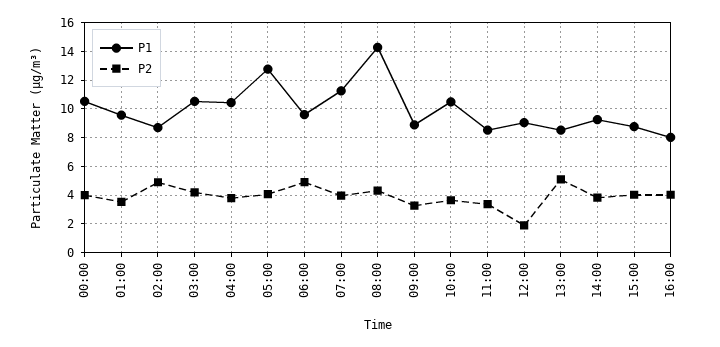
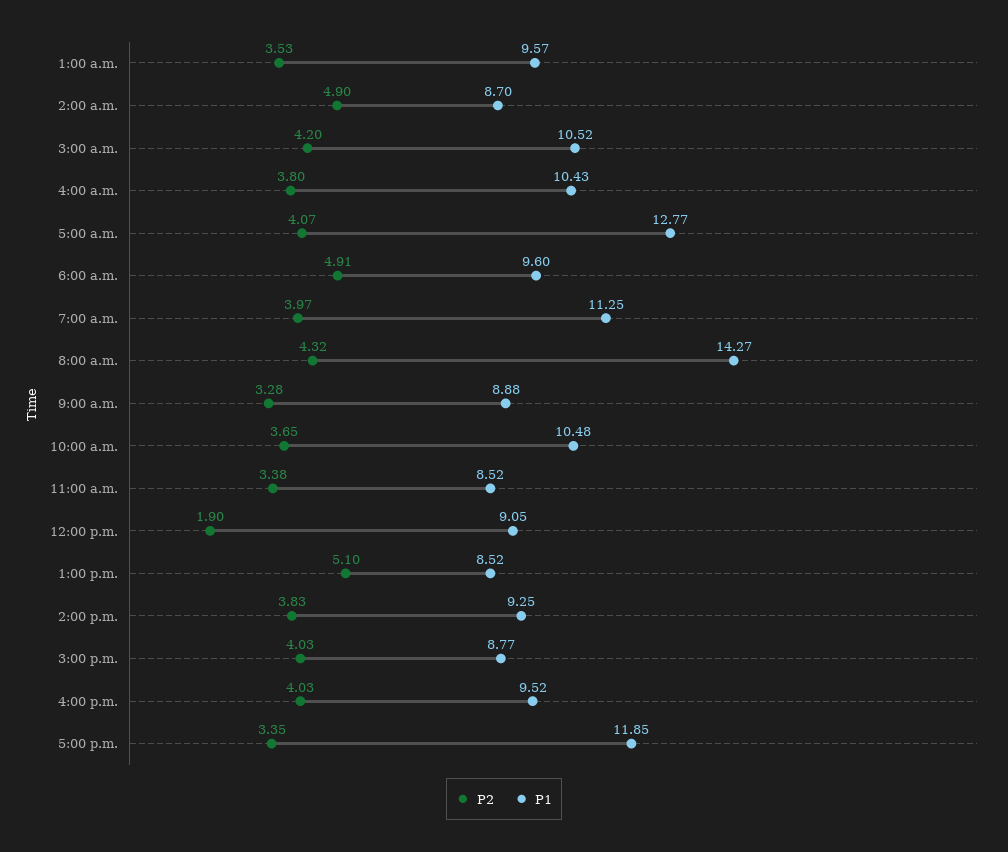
P1, 00:00: 10.5 -> none
P2, 00:00: 4 -> none
P1, 16:00: 8 -> 9.52
P2, 5:00 p.m.: none -> 3.35
P1, 5:00 p.m.: none -> 11.85

